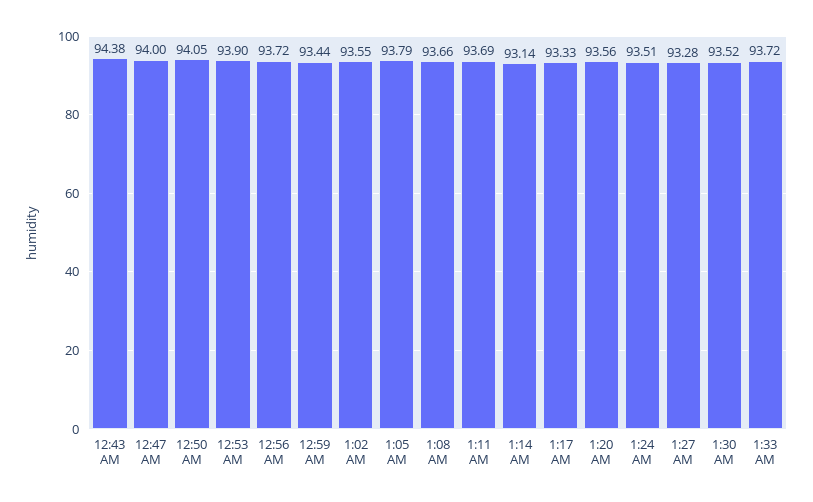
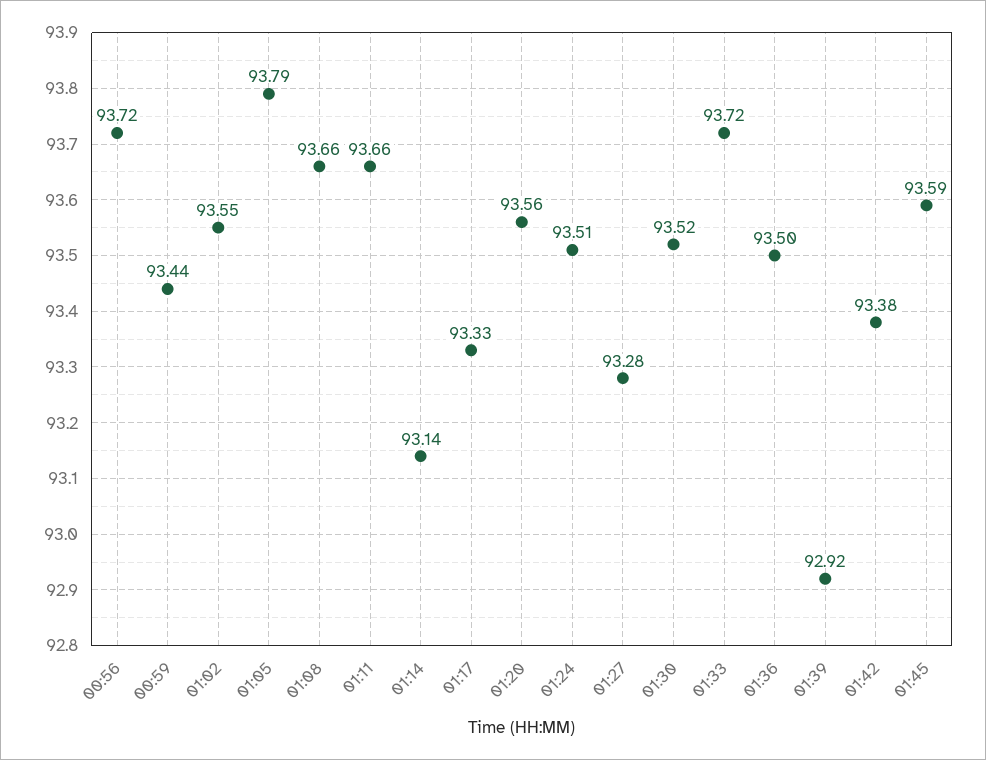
12:43 AM: 94.38 -> none
12:47 AM: 94 -> none
12:50 AM: 94.05 -> none
12:53 AM: 93.9 -> none
1:11 AM: 93.69 -> 93.66
01:36: none -> 93.5
01:39: none -> 92.92
01:42: none -> 93.38
01:45: none -> 93.59

